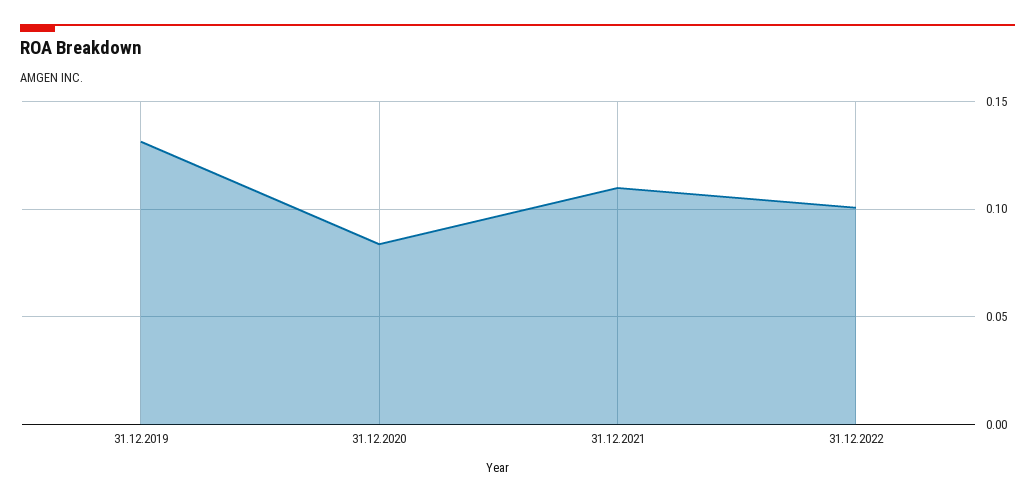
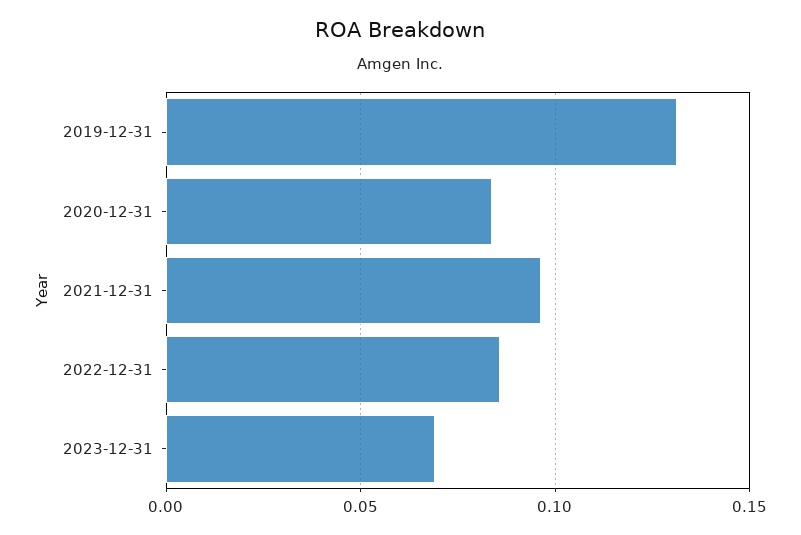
31.12.2021: 0.11 -> 0.095
31.12.2022: 0.1 -> 0.085
2023-12-31: none -> 0.07

